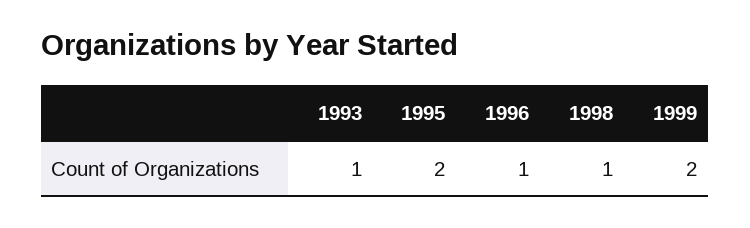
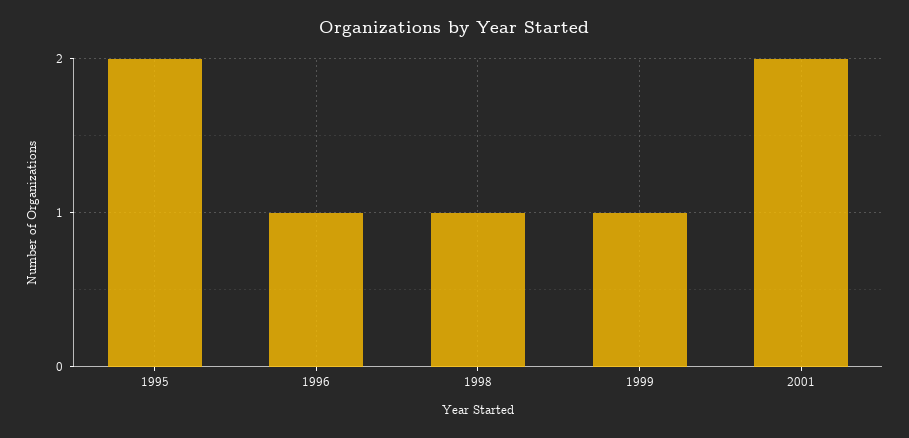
1993: 1 -> none
1999: 2 -> 1
2001: none -> 2

